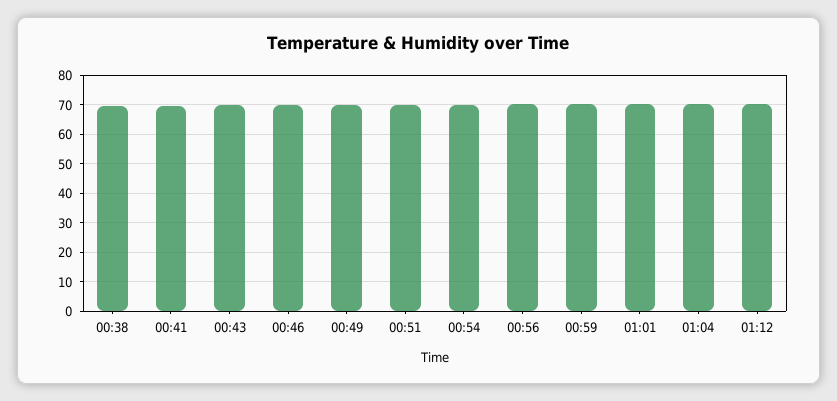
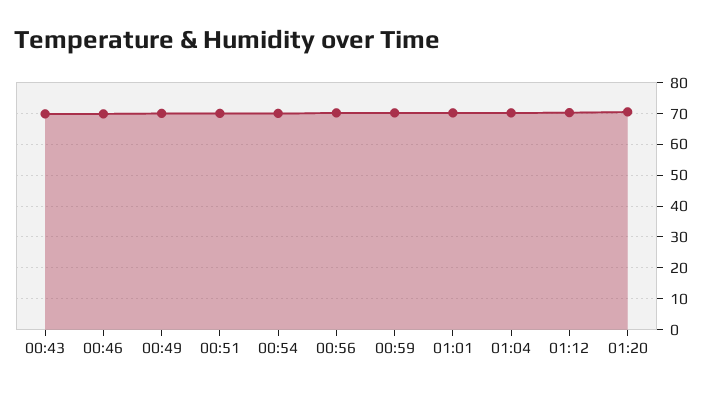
00:38: 70 -> none
00:41: 70 -> none
01:20: none -> 70

